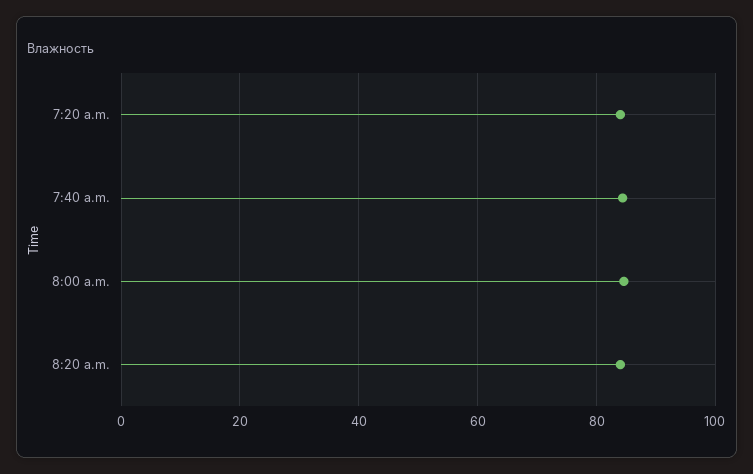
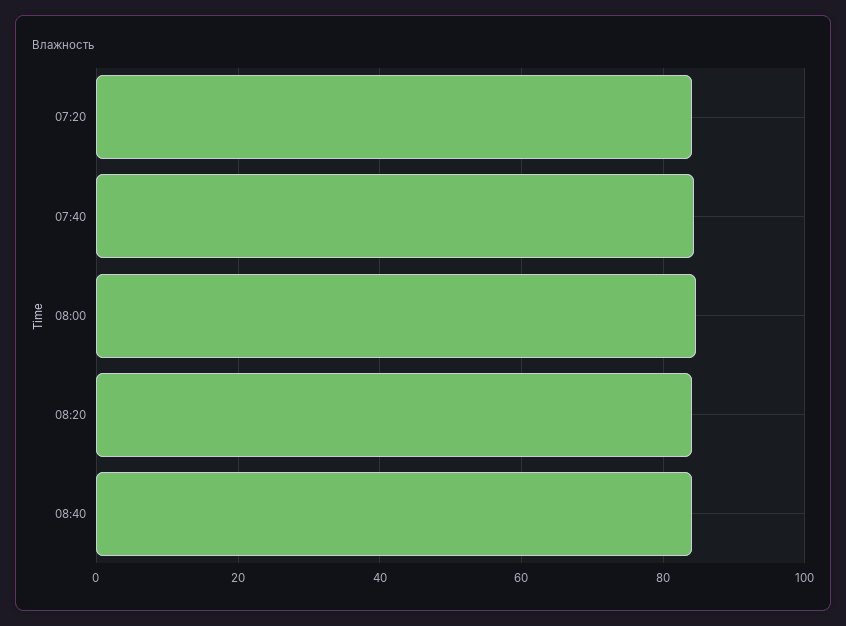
08:40: none -> 84

